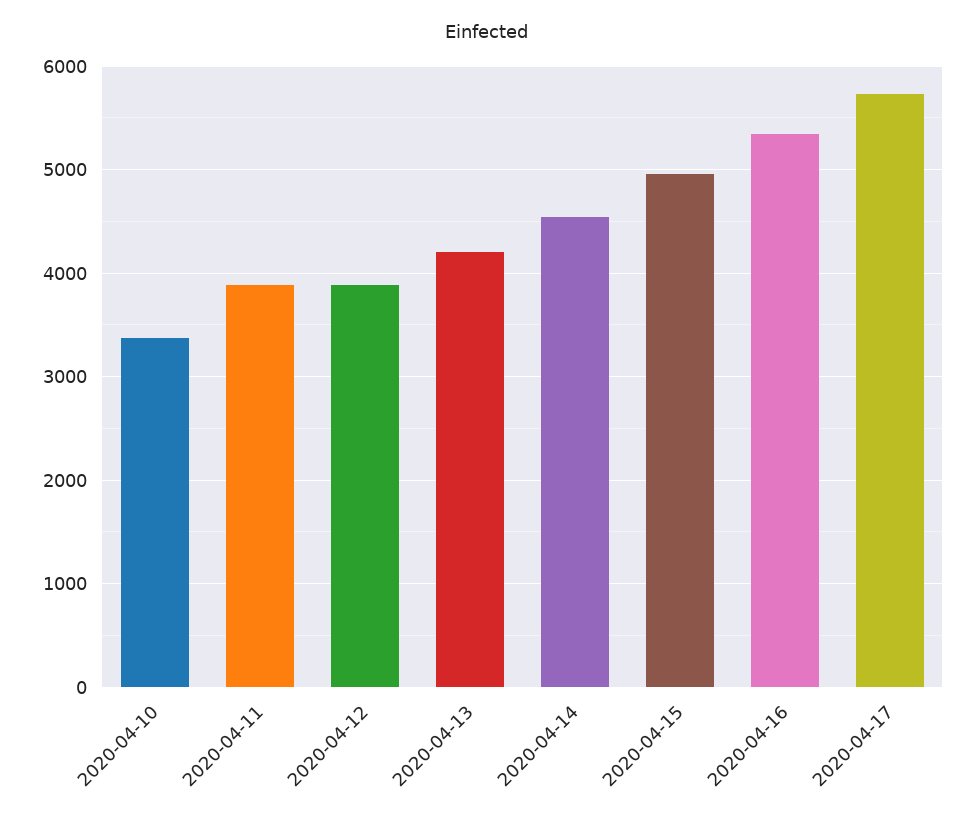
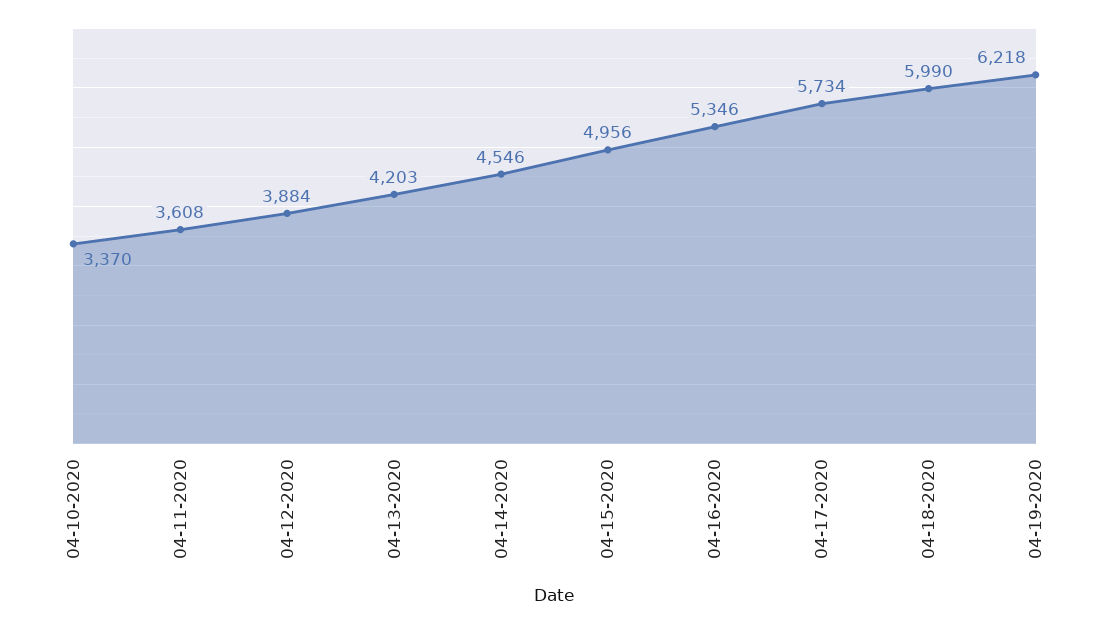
2020-04-11: 3900 -> 3608
04-18-2020: none -> 5990
04-19-2020: none -> 6218

